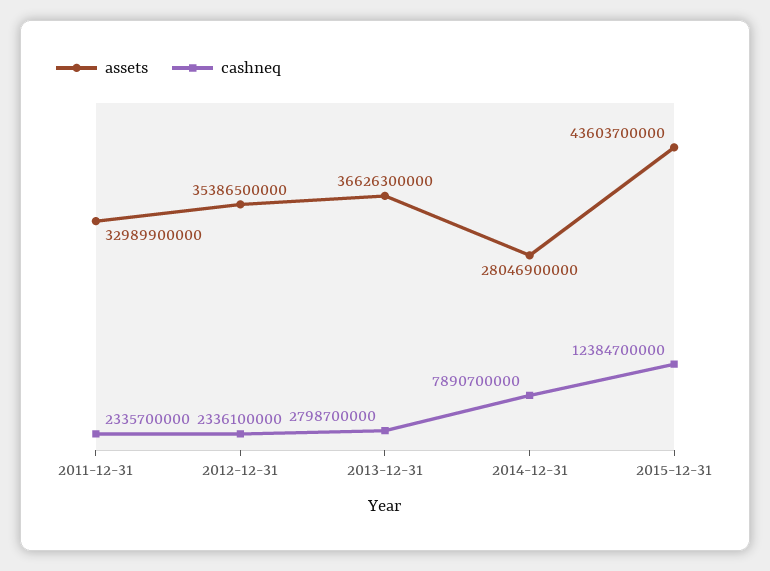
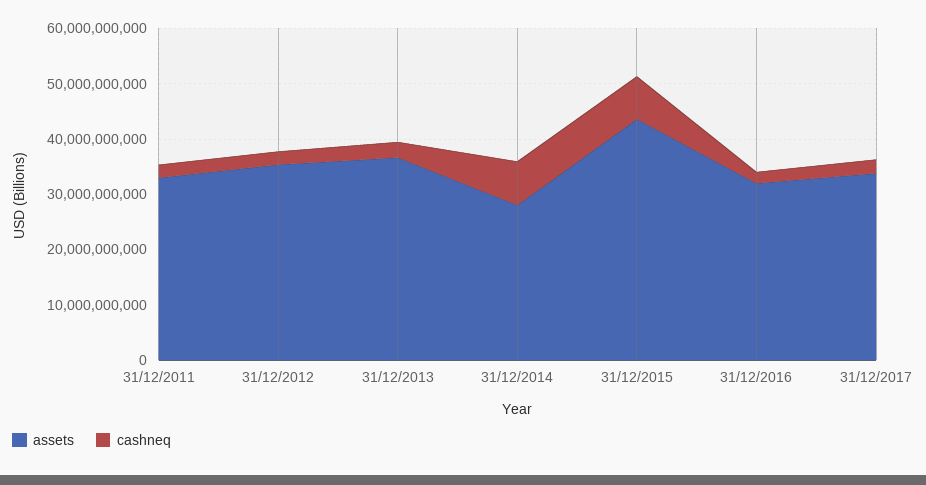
cashneq, 2015-12-31: 12384700000 -> 8000000000
assets, 31/12/2016: none -> 32000000000
cashneq, 31/12/2016: none -> 2000000000
assets, 31/12/2017: none -> 34000000000
cashneq, 31/12/2017: none -> 2000000000

